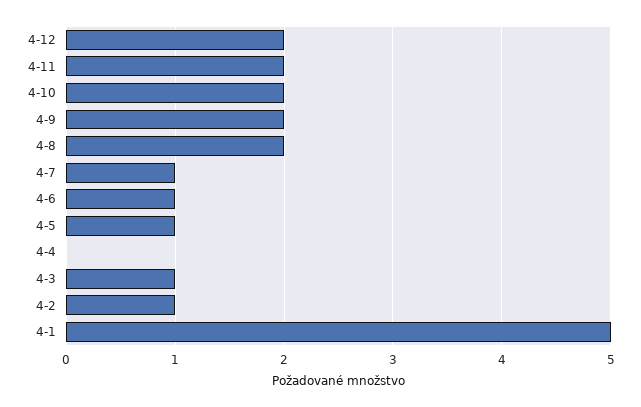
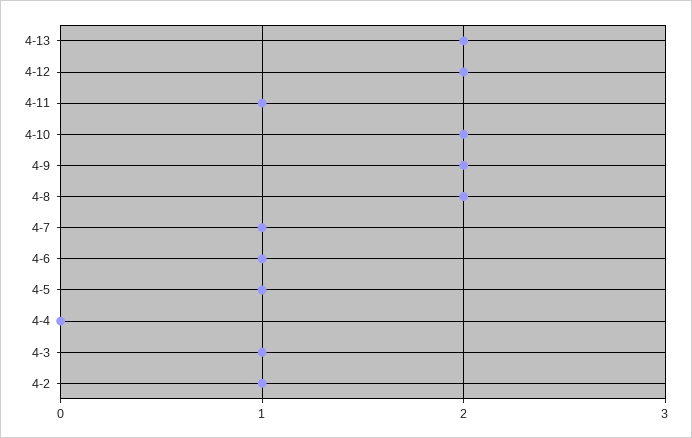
4-11: 2 -> 1
4-1: 5 -> none
4-13: none -> 2

